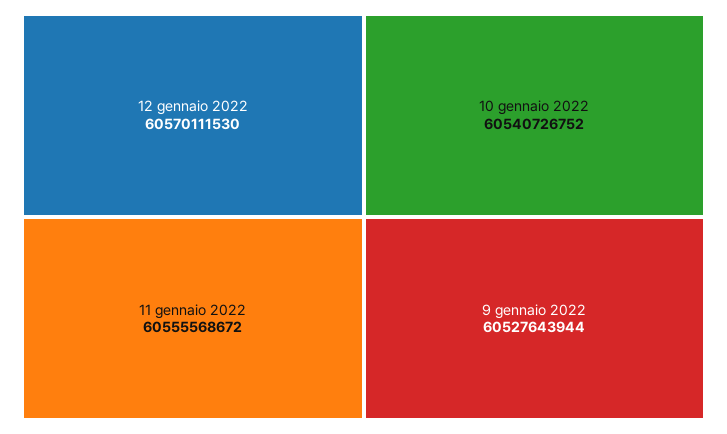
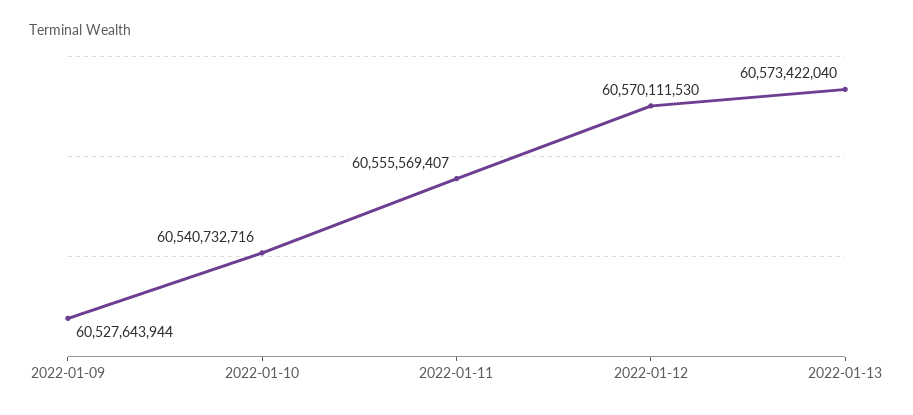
11 gennaio 2022: 60555568672 -> 60555569407
10 gennaio 2022: 60540726752 -> 60540732716
2022-01-13: none -> 60573422040

